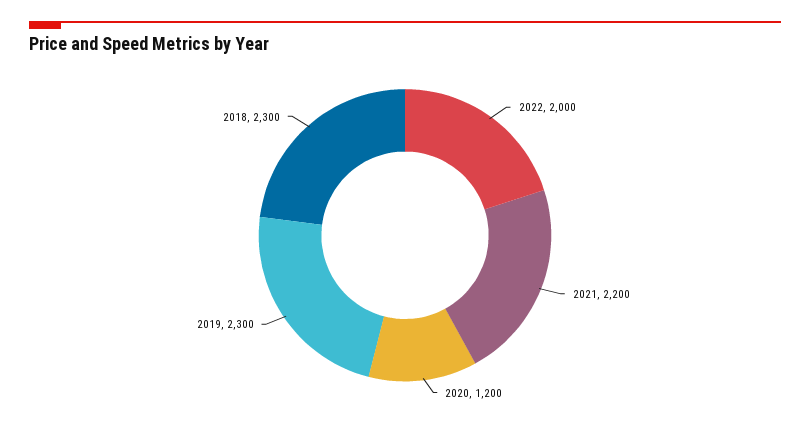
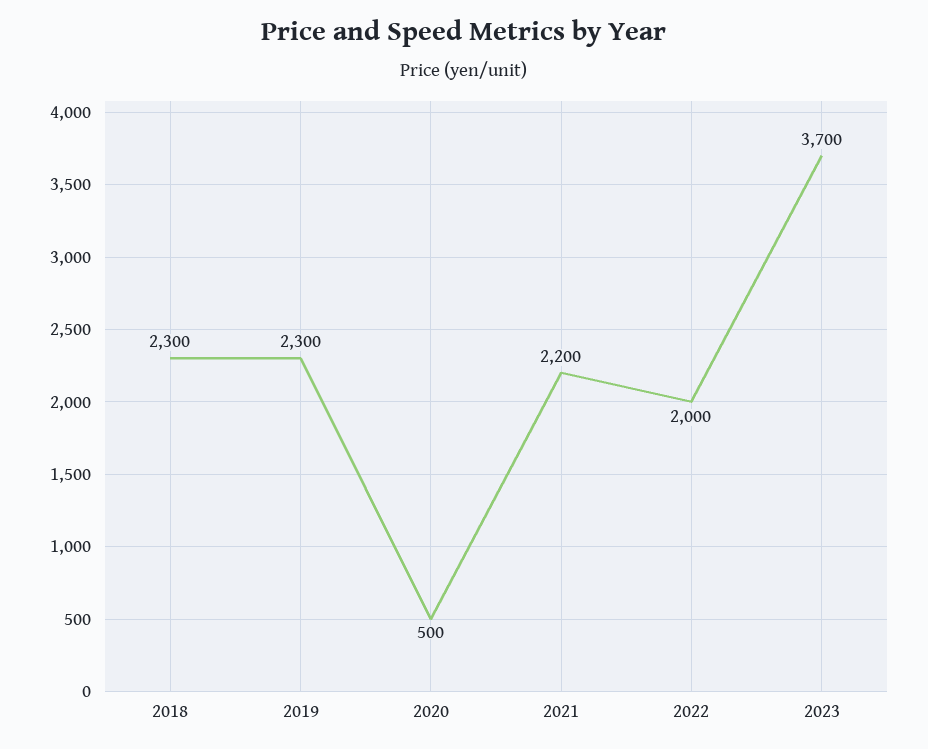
2020: 1200 -> 500
2023: none -> 3700

